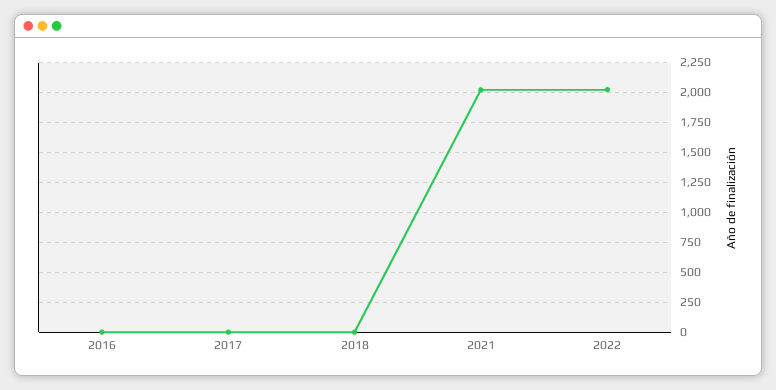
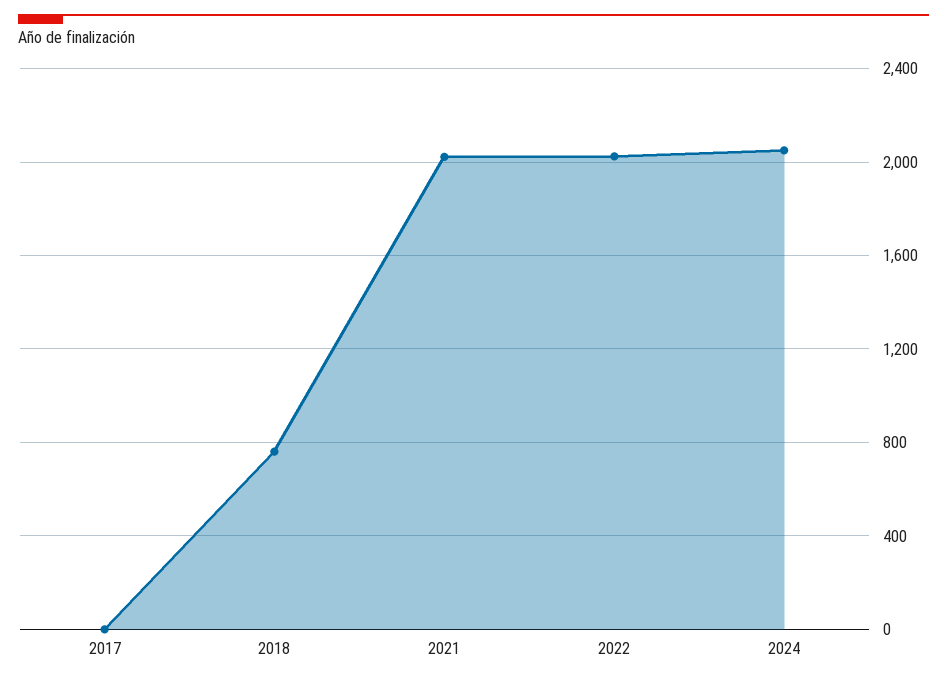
2016: 0 -> none
2018: 0 -> 750
2024: none -> 2050

